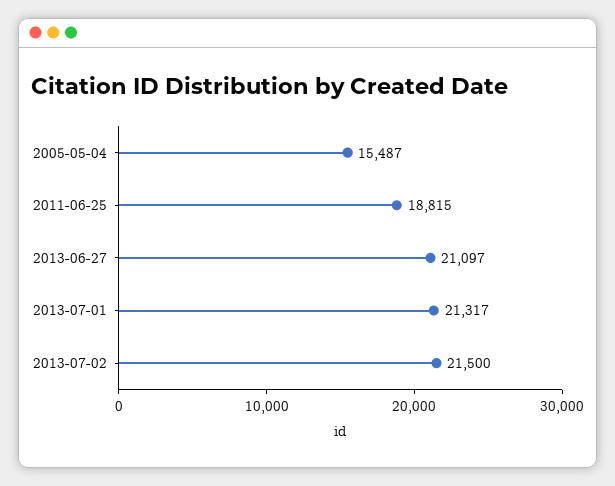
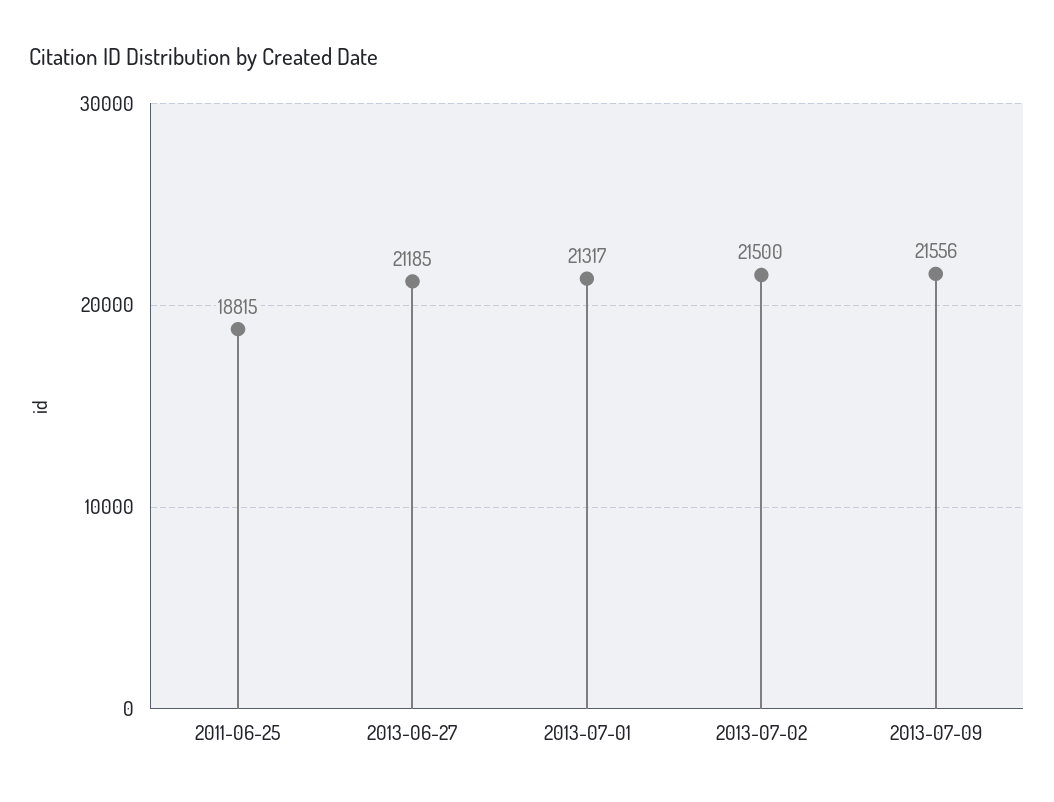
2005-05-04: 15487 -> none
2013-06-27: 21097 -> 21185
2013-07-09: none -> 21556

